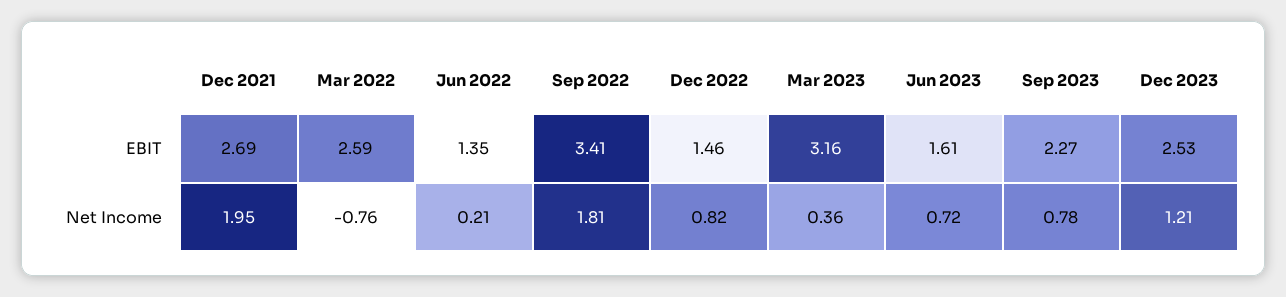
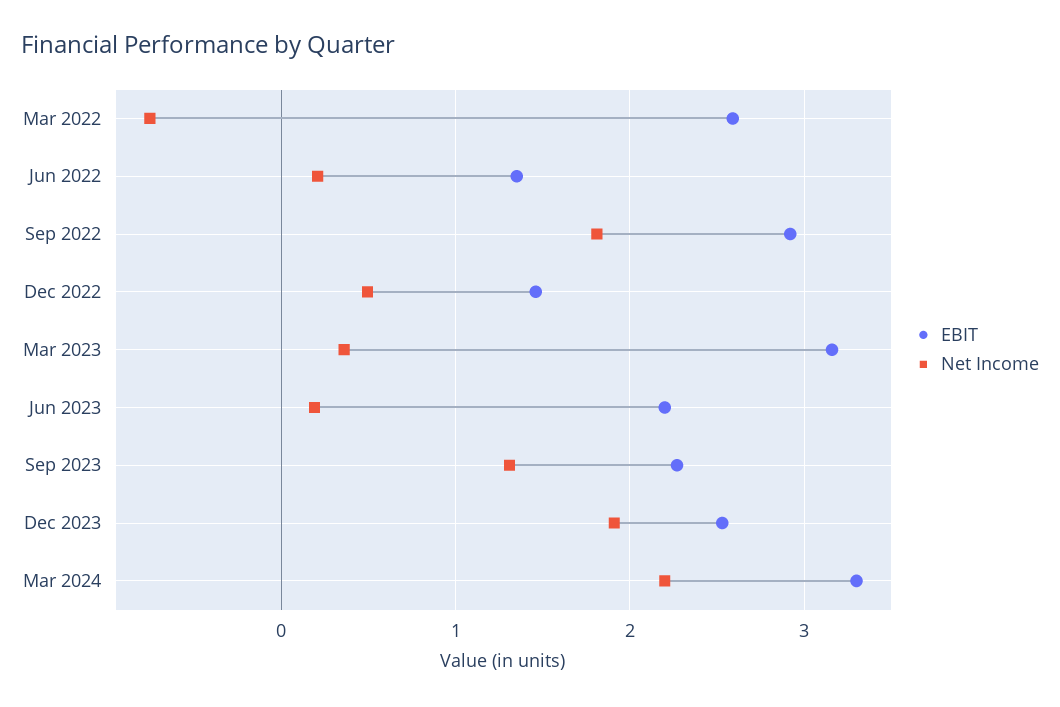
EBIT, Dec 2021: 2.69 -> none
EBIT, Sep 2022: 3.41 -> 2.9
EBIT, Jun 2023: 1.61 -> 2.2
Net Income, Dec 2021: 1.95 -> none
Net Income, Dec 2022: 0.82 -> 0.5
Net Income, Jun 2023: 0.72 -> 0.2
Net Income, Sep 2023: 0.78 -> 1.3
Net Income, Dec 2023: 1.21 -> 1.9
EBIT, Mar 2024: none -> 3.3
Net Income, Mar 2024: none -> 2.2

